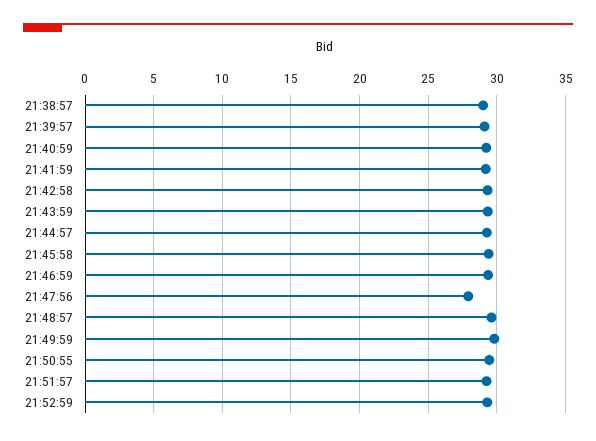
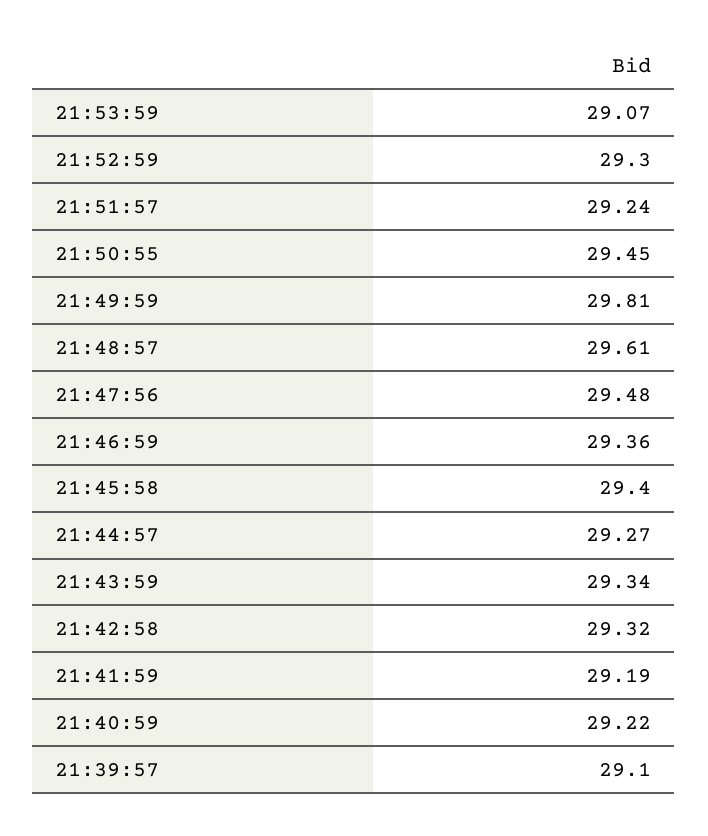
21:38:57: 29 -> none
21:47:56: 28 -> 29.48
21:53:59: none -> 29.07

